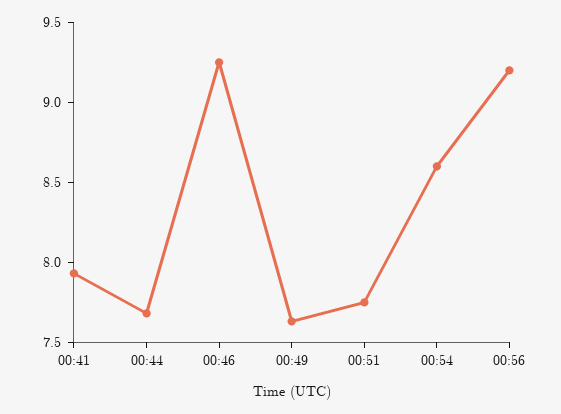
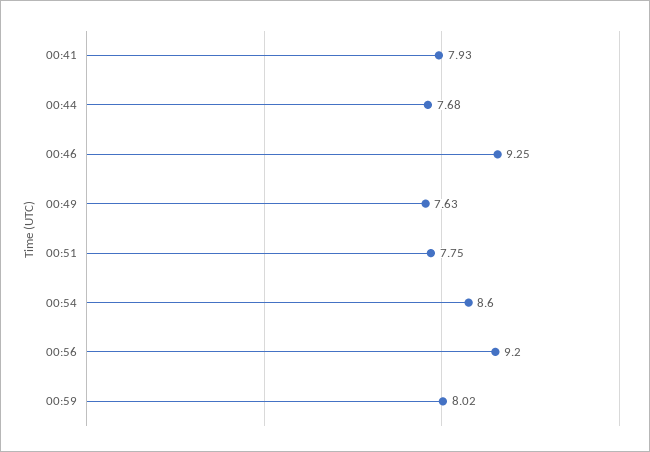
00:59: none -> 8.02

